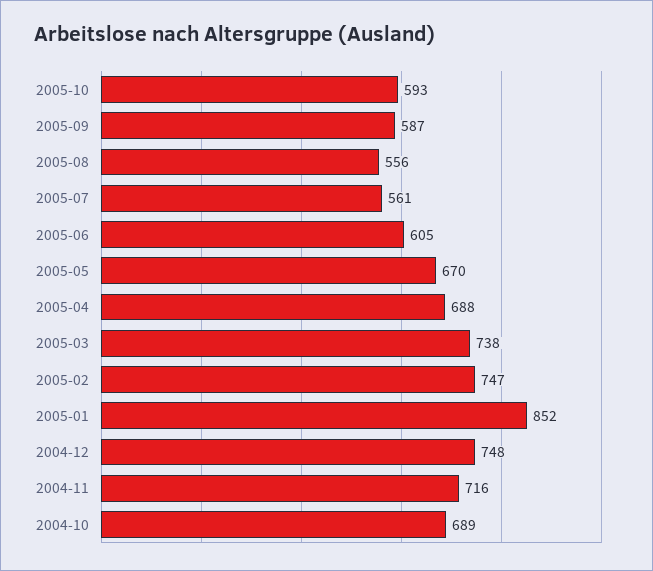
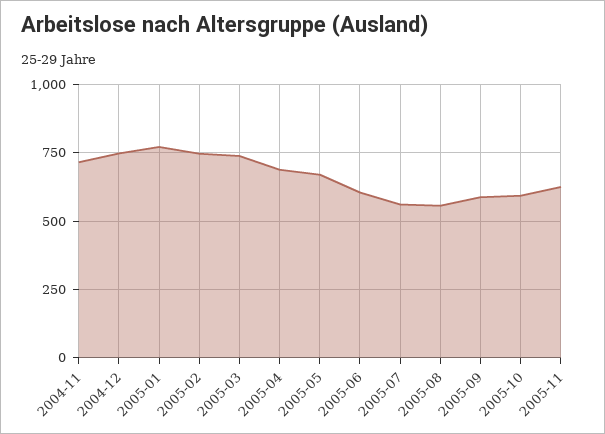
2005-01: 852 -> 775
2004-10: 689 -> none
2005-11: none -> 625

